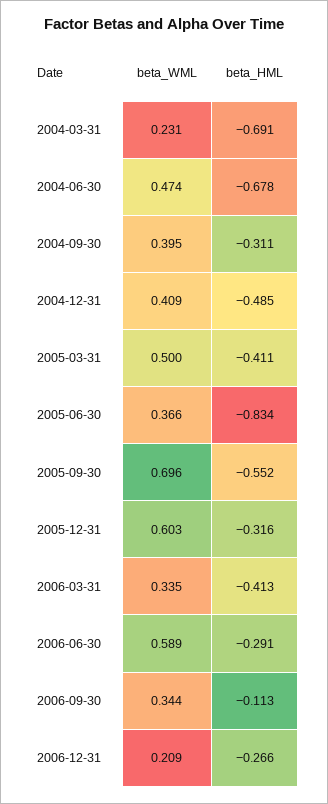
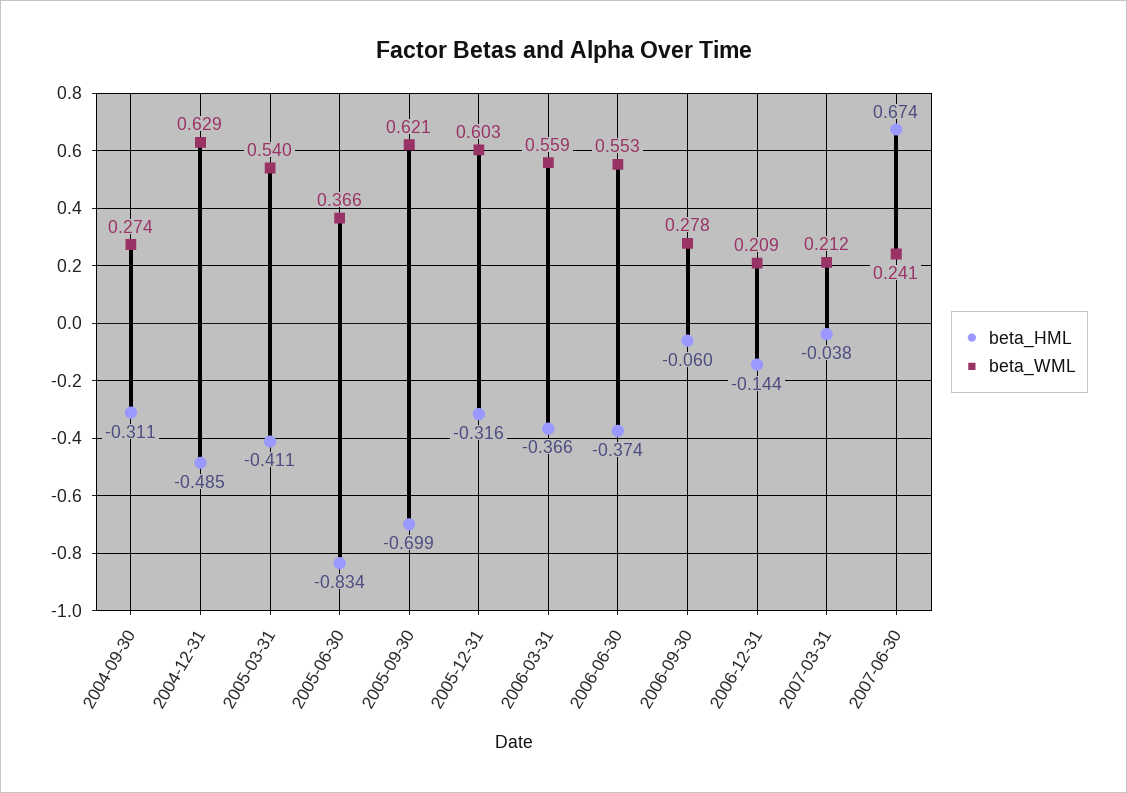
beta_WML, 2004-03-31: 0.231 -> none
beta_HML, 2004-03-31: -0.691 -> none
beta_WML, 2004-06-30: 0.474 -> none
beta_HML, 2004-06-30: -0.678 -> none
beta_WML, 2004-09-30: 0.395 -> 0.274
beta_WML, 2004-12-31: 0.409 -> 0.629
beta_WML, 2005-03-31: 0.5 -> 0.54
beta_WML, 2005-09-30: 0.696 -> 0.621
beta_HML, 2005-09-30: -0.552 -> -0.699
beta_WML, 2006-03-31: 0.335 -> 0.559
beta_HML, 2006-03-31: -0.413 -> -0.366
beta_WML, 2006-06-30: 0.589 -> 0.553
beta_HML, 2006-06-30: -0.291 -> -0.374
beta_WML, 2006-09-30: 0.344 -> 0.278
beta_HML, 2006-09-30: -0.113 -> -0.06
beta_HML, 2006-12-31: -0.266 -> -0.144
beta_HML, 2007-03-31: none -> -0.038
beta_WML, 2007-03-31: none -> 0.212
beta_HML, 2007-06-30: none -> 0.674
beta_WML, 2007-06-30: none -> 0.241

